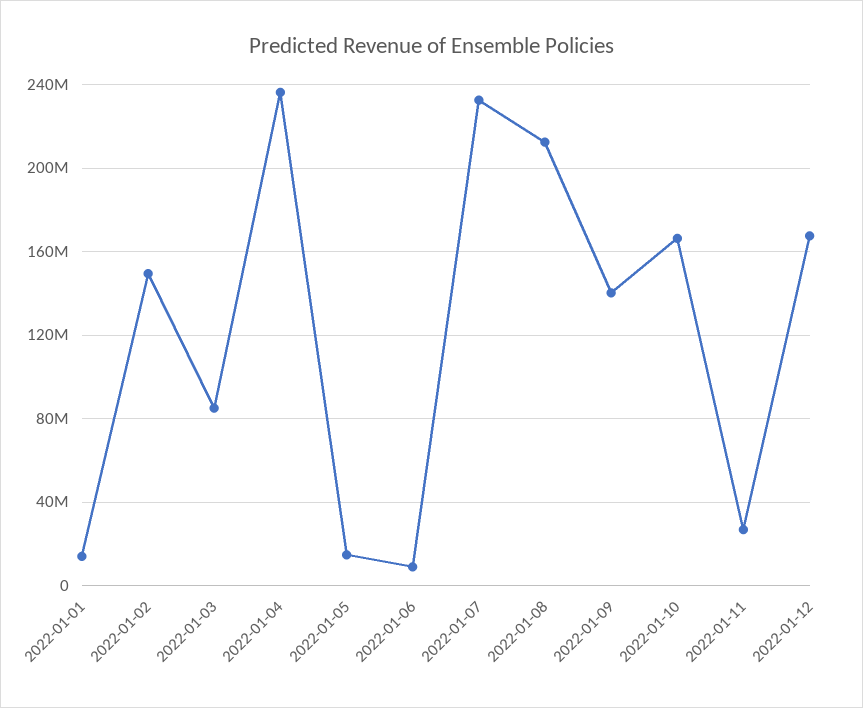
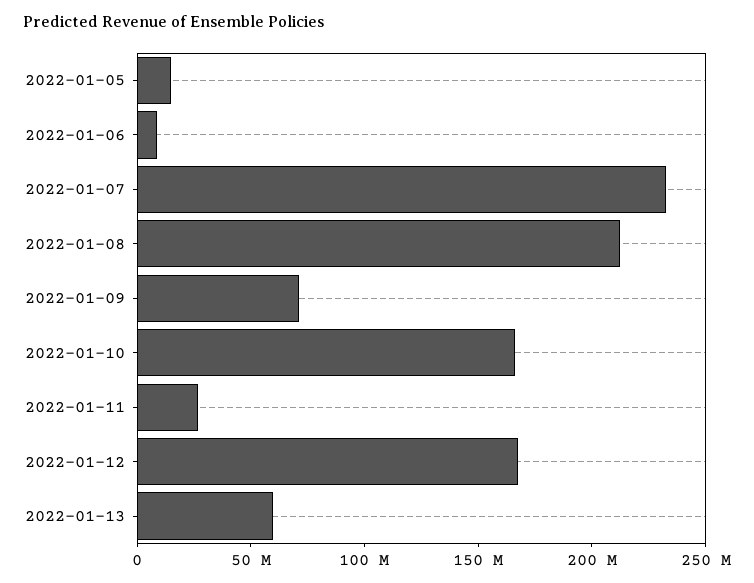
2022-01-01: 15000000 -> none
2022-01-02: 150000000 -> none
2022-01-03: 85000000 -> none
2022-01-04: 235000000 -> none
2022-01-09: 140000000 -> 70000000
2022-01-13: none -> 60000000

